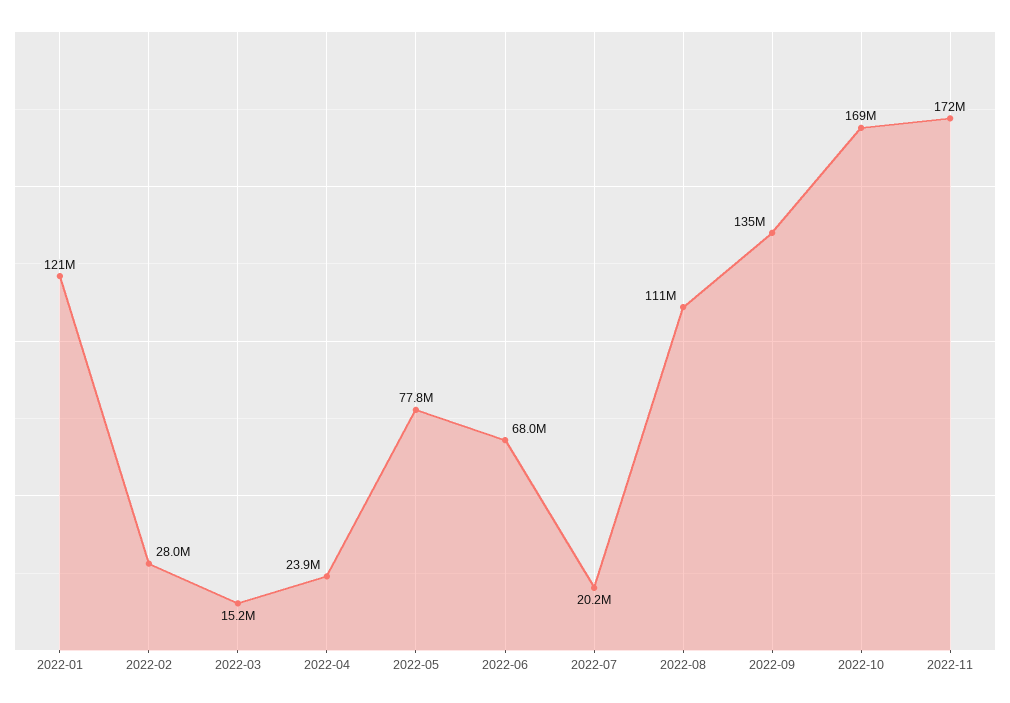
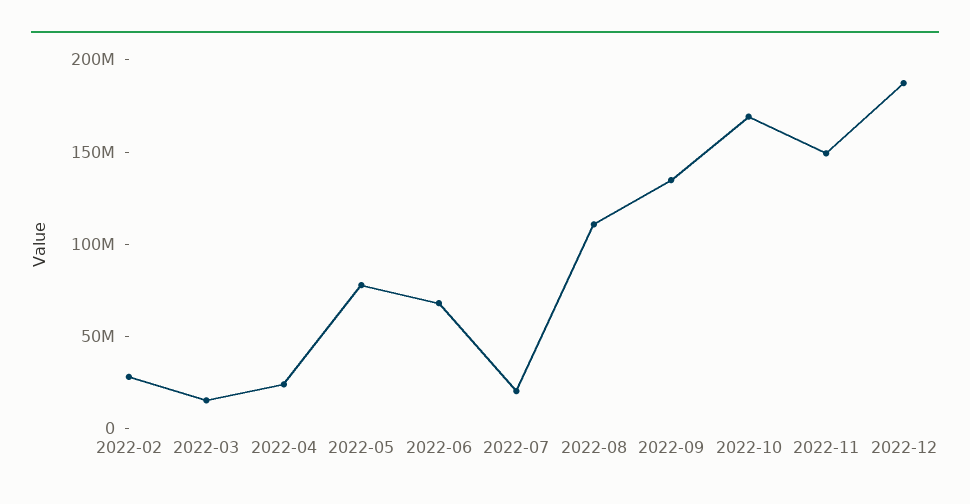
2022-01: 121000000 -> none
2022-11: 172000000 -> 150000000
2022-12: none -> 190000000

